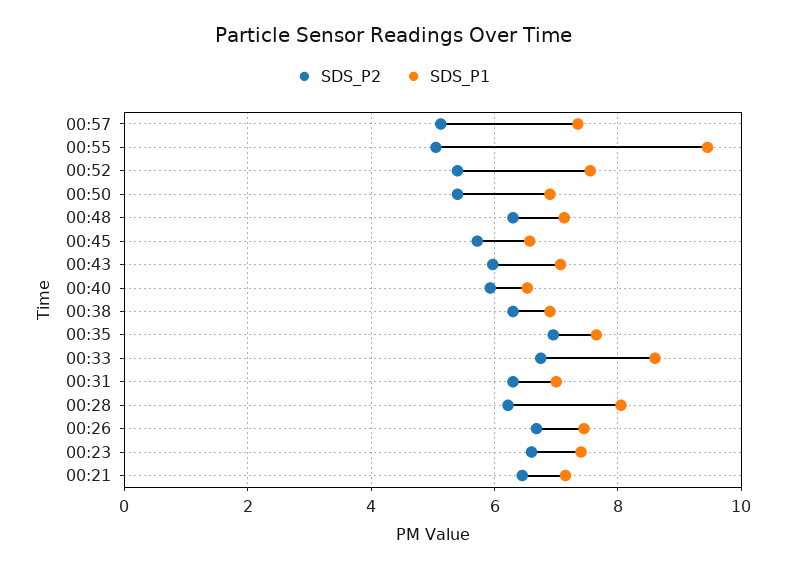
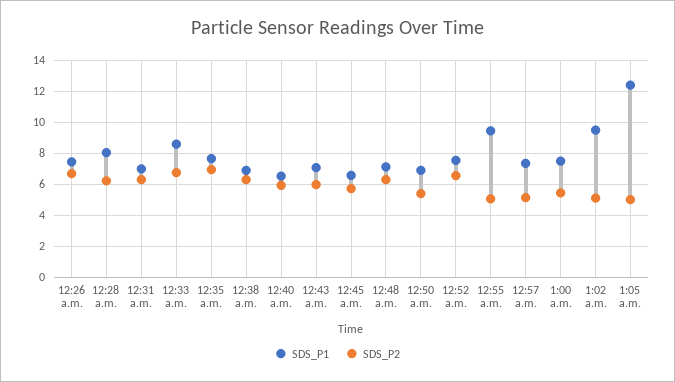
SDS_P2, 00:52: 5.4 -> 6.5
SDS_P2, 00:23: 6.6 -> none
SDS_P1, 00:23: 7.4 -> none
SDS_P2, 00:21: 6.4 -> none
SDS_P1, 00:21: 7.2 -> none
SDS_P1, 1:00 a.m.: none -> 7.5
SDS_P2, 1:00 a.m.: none -> 5.5
SDS_P1, 1:02 a.m.: none -> 9.5
SDS_P2, 1:02 a.m.: none -> 5
SDS_P1, 1:05 a.m.: none -> 12.5
SDS_P2, 1:05 a.m.: none -> 5

